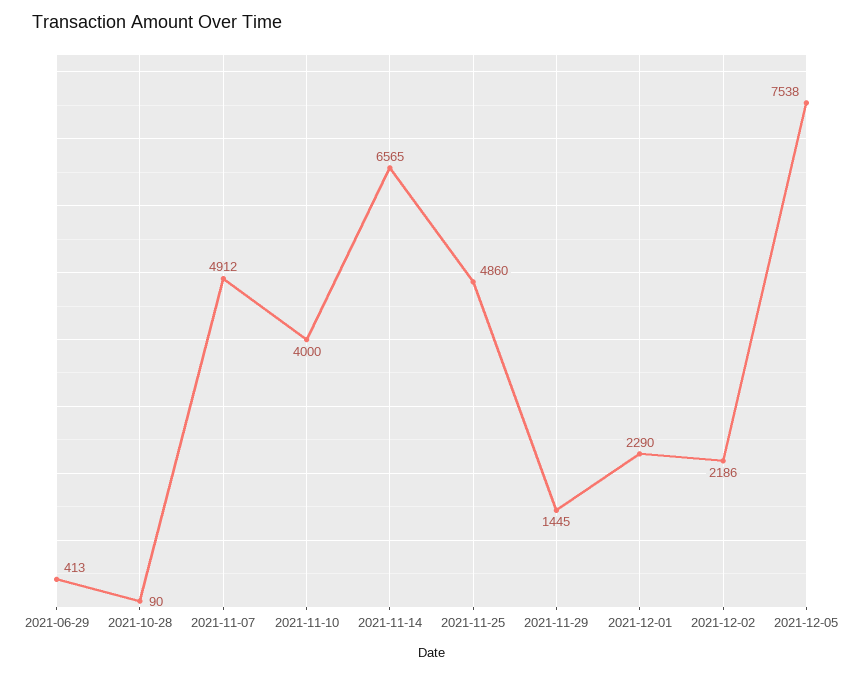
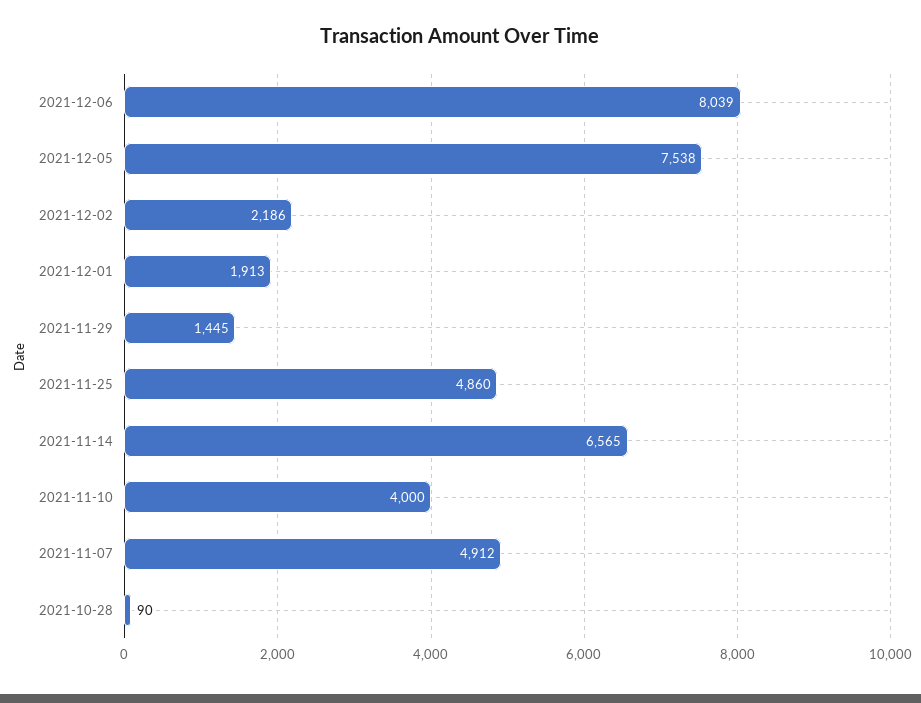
2021-06-29: 413 -> none
2021-12-01: 2290 -> 1913
2021-12-06: none -> 8039

